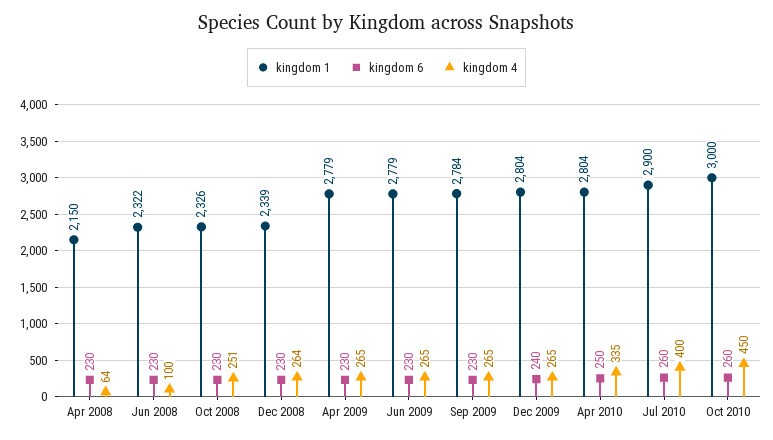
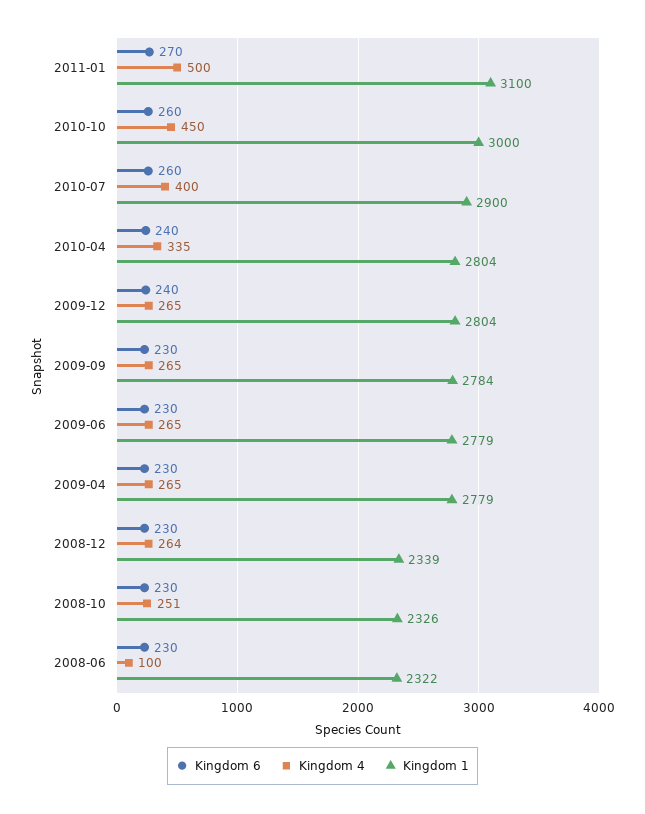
kingdom 1, Apr 2008: 2150 -> none
kingdom 6, Apr 2008: 230 -> none
kingdom 4, Apr 2008: 64 -> none
kingdom 6, Apr 2010: 250 -> 240
kingdom 6, 2011-01: none -> 270
kingdom 4, 2011-01: none -> 500
kingdom 1, 2011-01: none -> 3100

